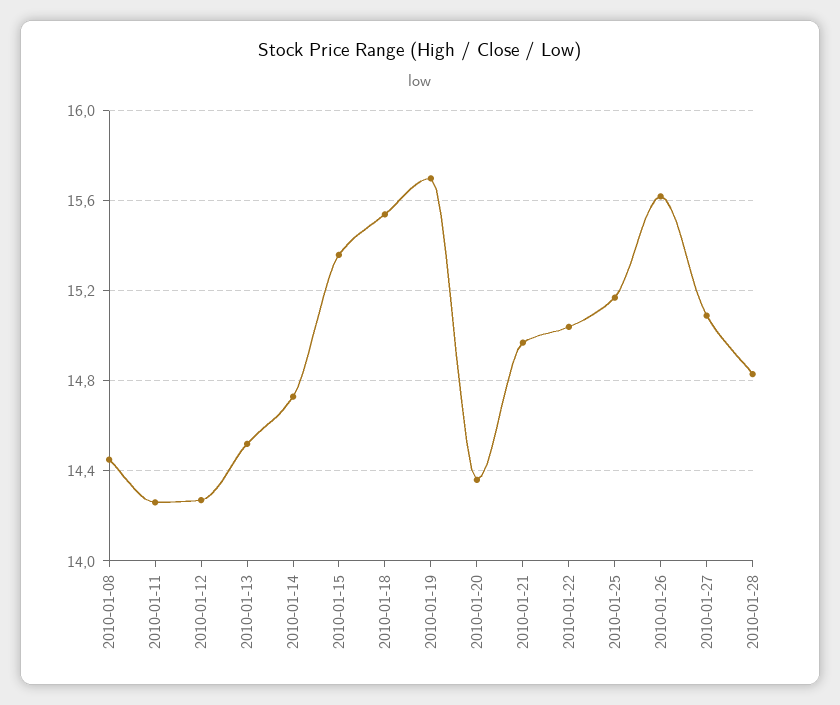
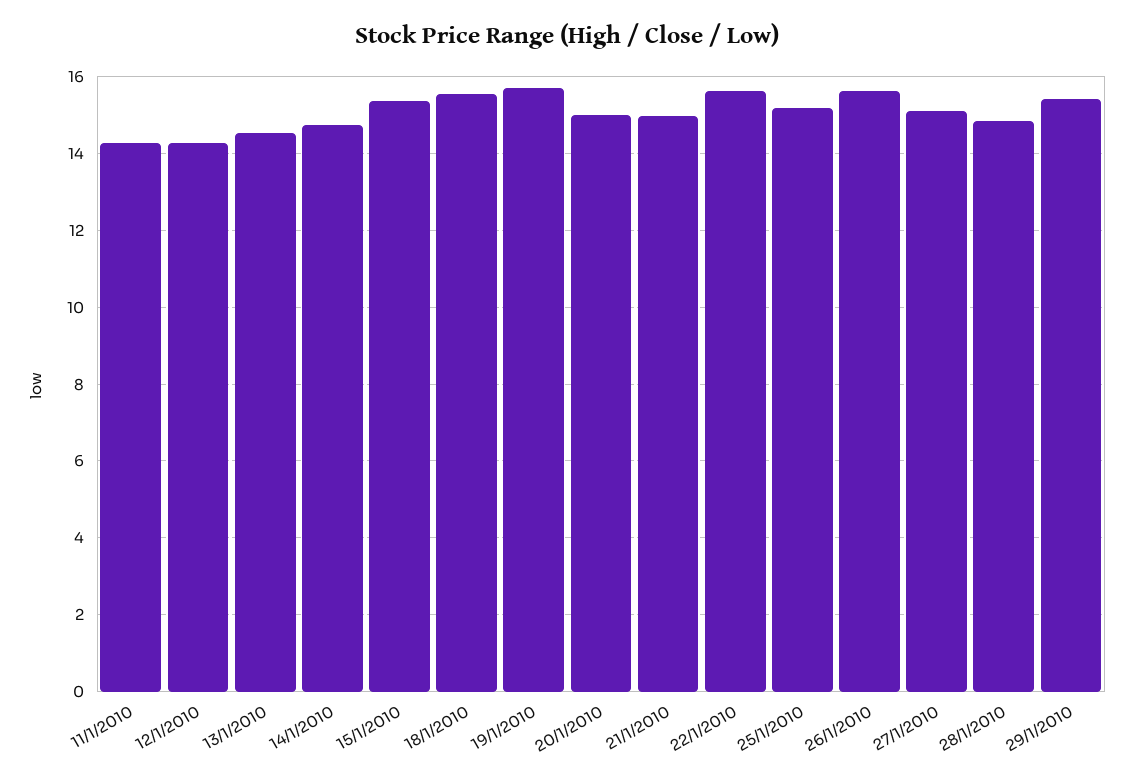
2010-01-08: 14.45 -> none
2010-01-20: 14.35 -> 15
2010-01-22: 15.05 -> 15.6
29/1/2010: none -> 15.4

